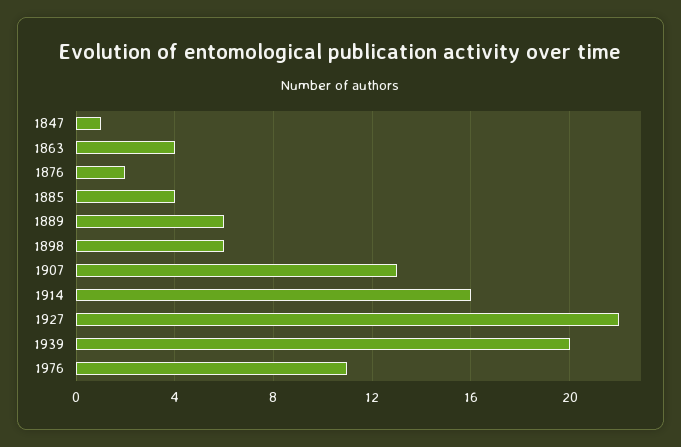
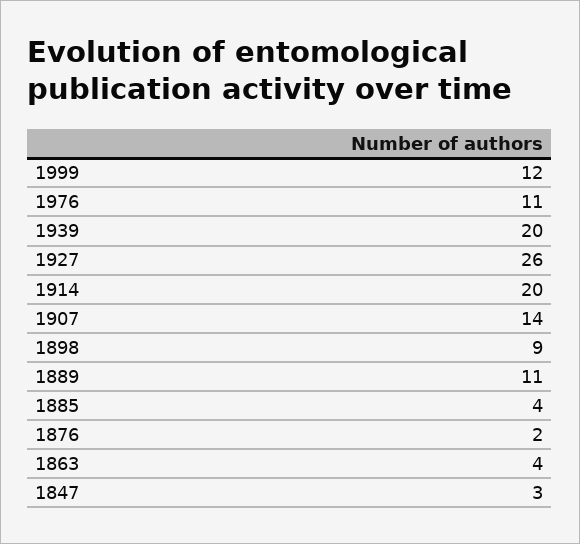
1847: 1 -> 3
1889: 6 -> 11
1898: 6 -> 9
1907: 13 -> 14
1914: 16 -> 20
1927: 22 -> 26
1999: none -> 12

